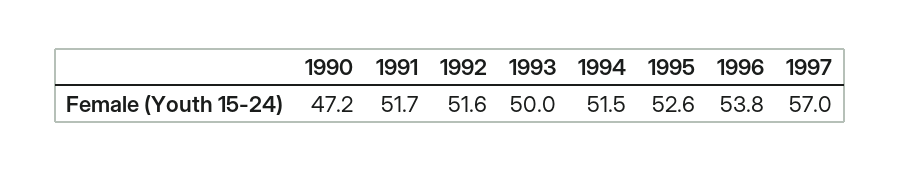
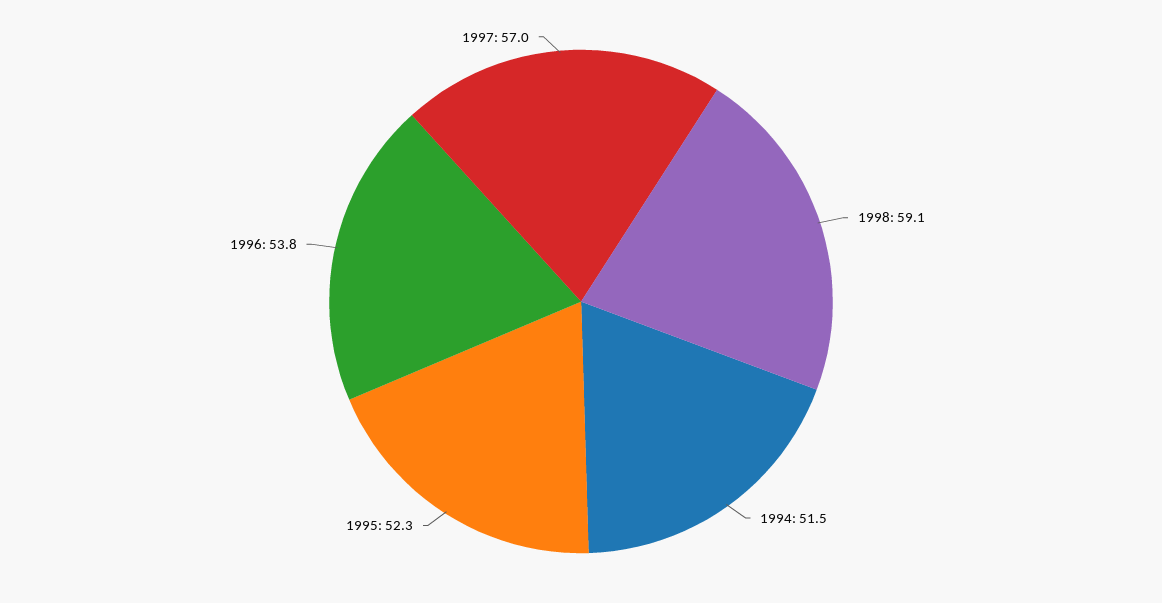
1990: 47.2 -> none
1991: 51.7 -> none
1992: 51.6 -> none
1993: 50 -> none
1995: 52.6 -> 52.3
1998: none -> 59.1

